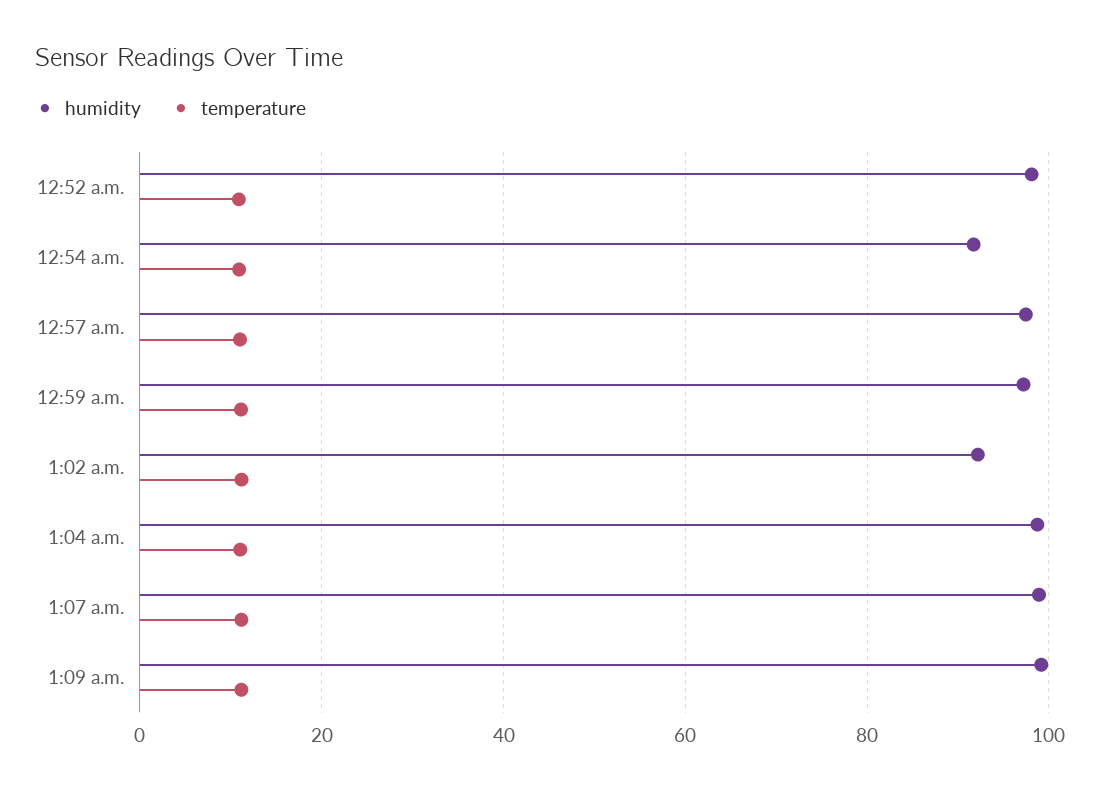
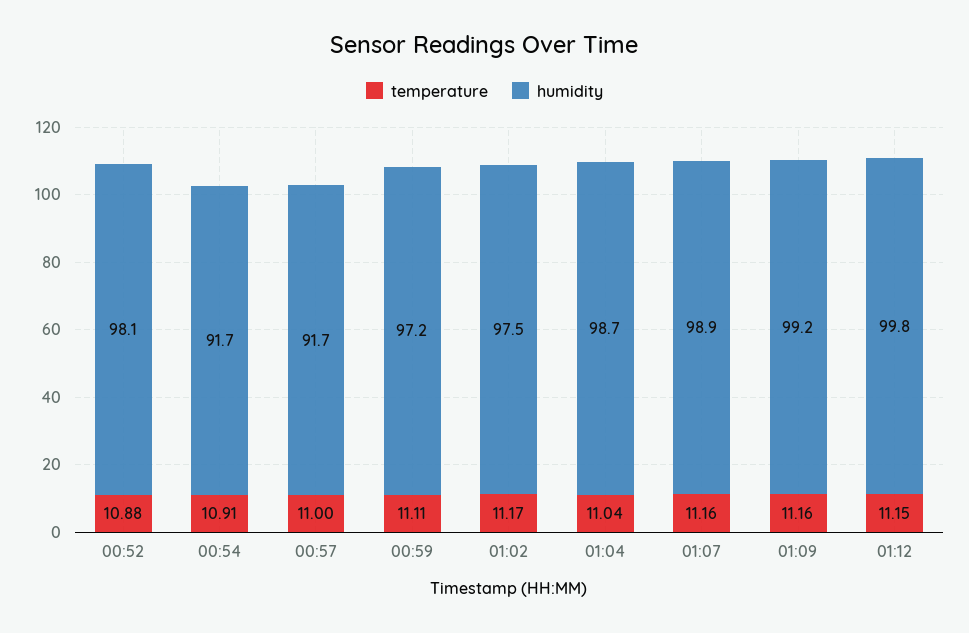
humidity, 12:57 a.m.: 98 -> 91.7
humidity, 1:02 a.m.: 92 -> 97.5
temperature, 01:12: none -> 11.15
humidity, 01:12: none -> 99.8

